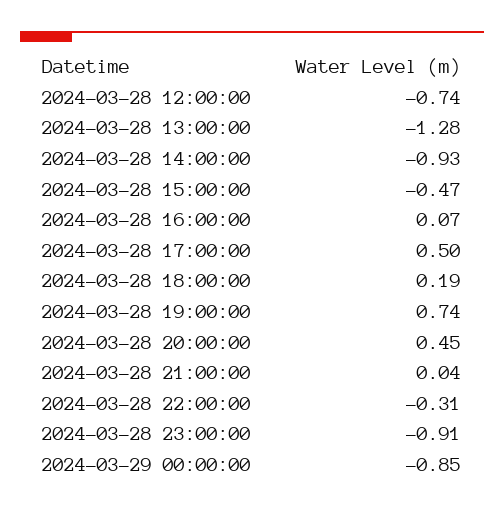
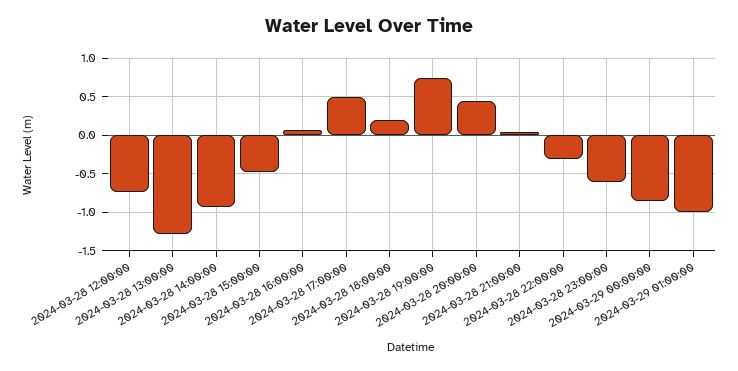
2024-03-28 23:00:00: -0.91 -> -0.6
2024-03-29 01:00:00: none -> -1

